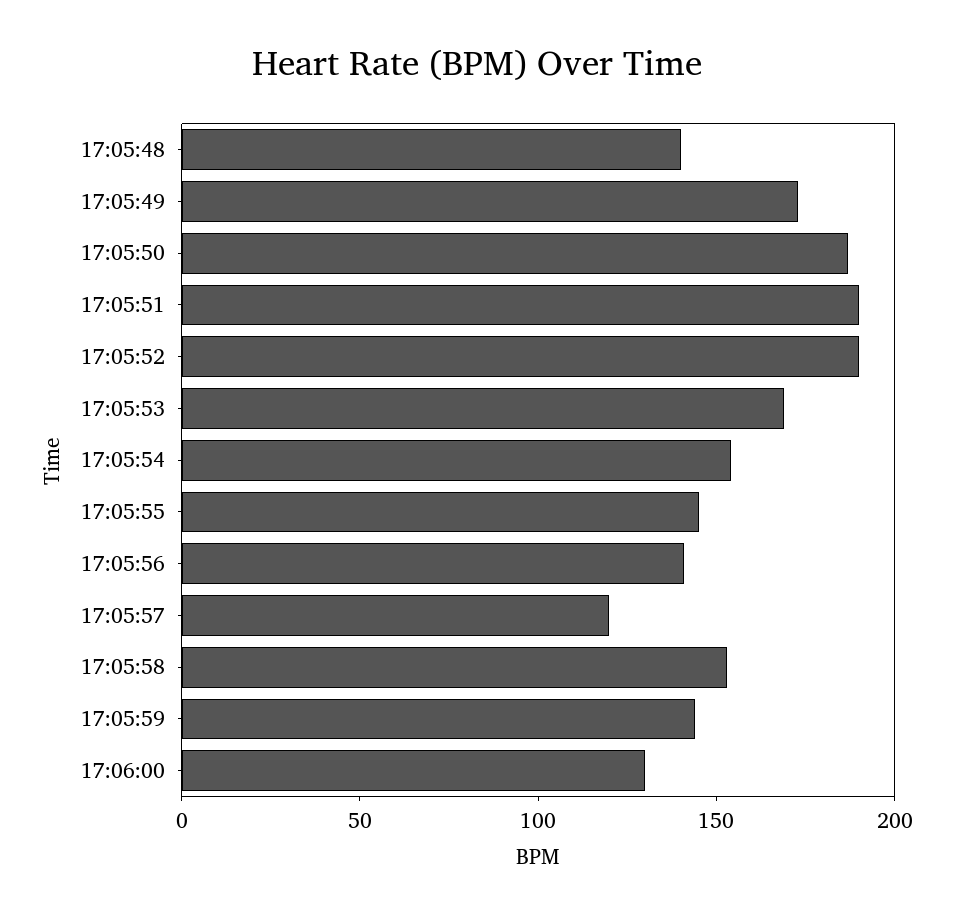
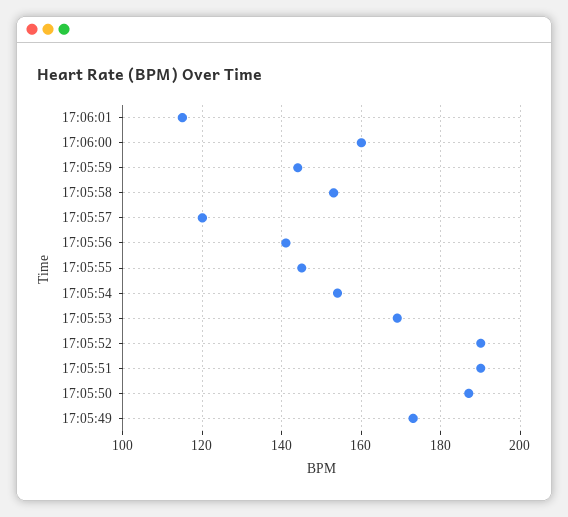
17:05:48: 140 -> none
17:06:00: 130 -> 160
17:06:01: none -> 115

